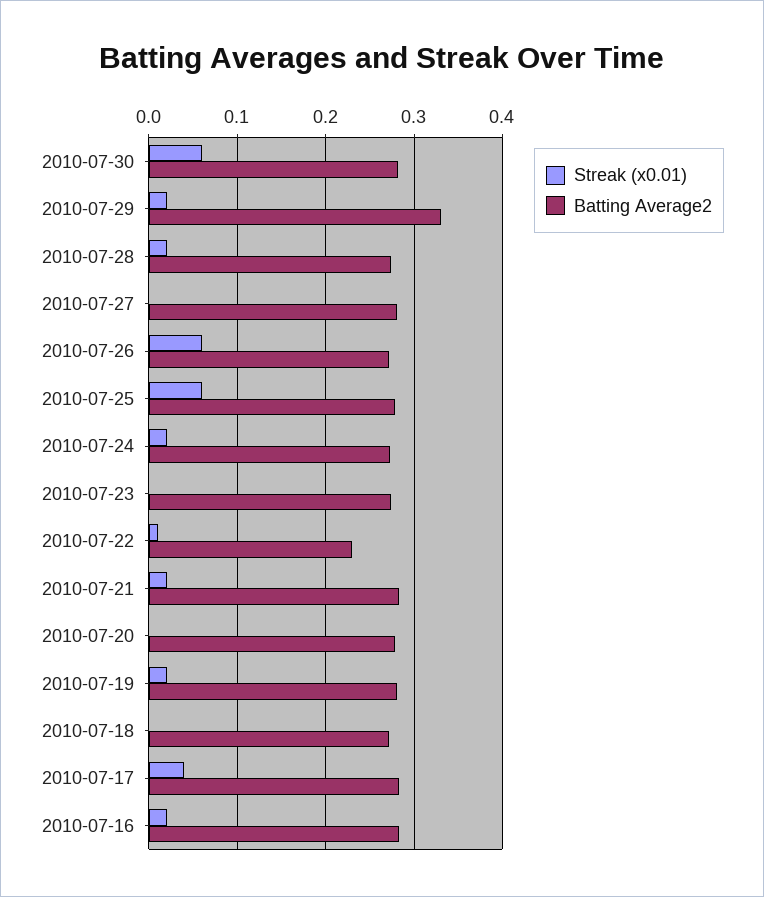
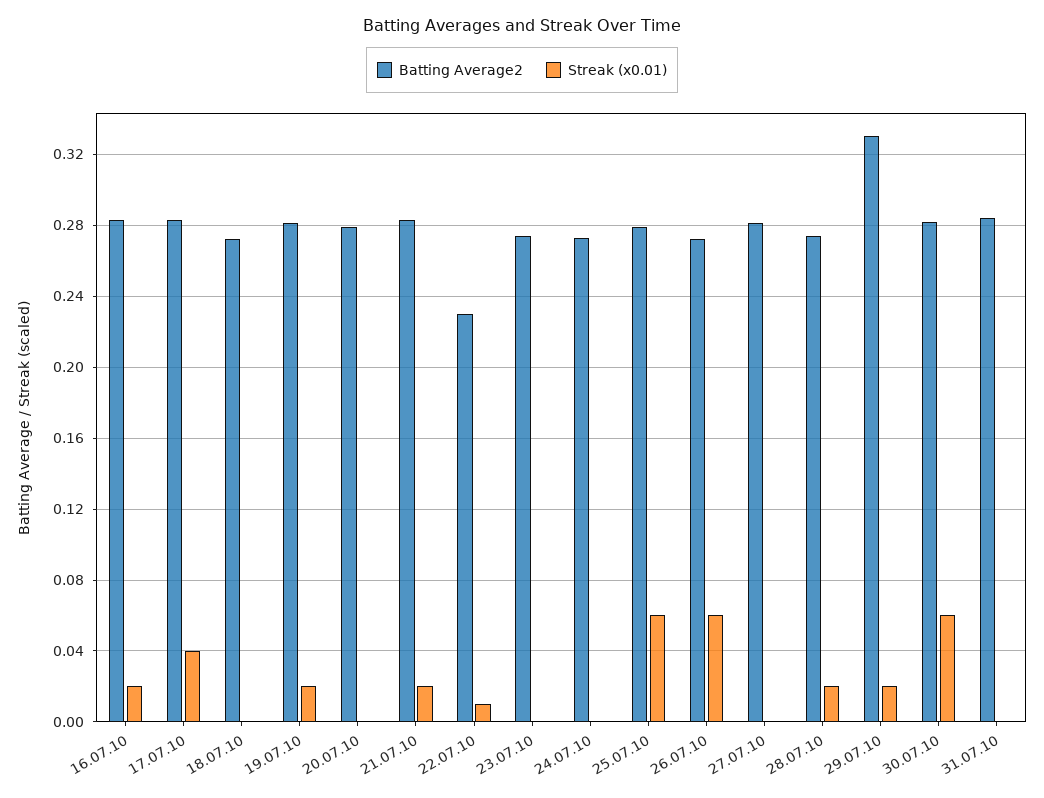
Streak (x0.01), 2010-07-24: 0.02 -> 0
Batting Average2, 31.07.10: none -> 0.285
Streak (x0.01), 31.07.10: none -> 0

